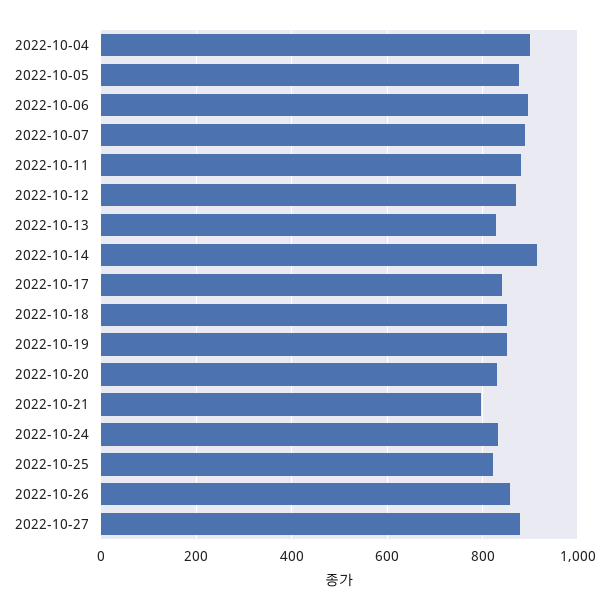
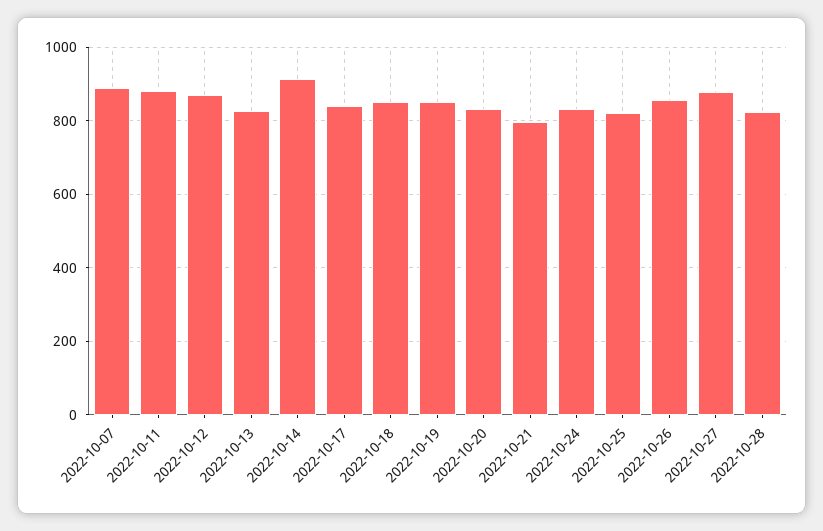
2022-10-04: 900 -> none
2022-10-05: 880 -> none
2022-10-06: 900 -> none
2022-10-28: none -> 820

